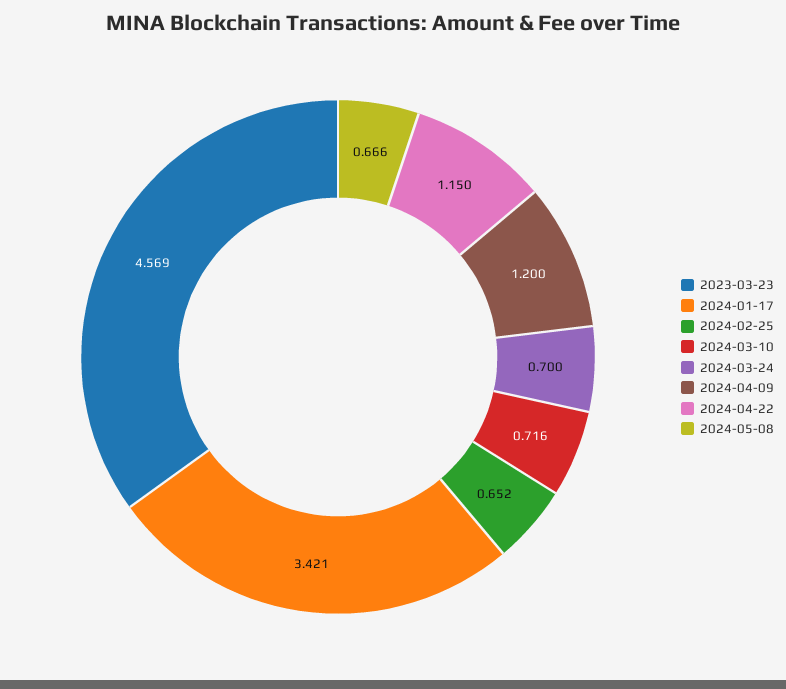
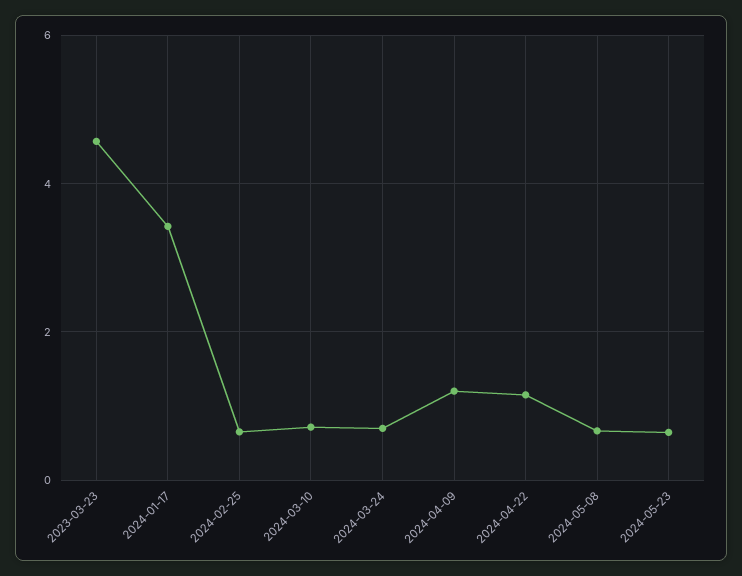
2024-05-23: none -> 0.6

